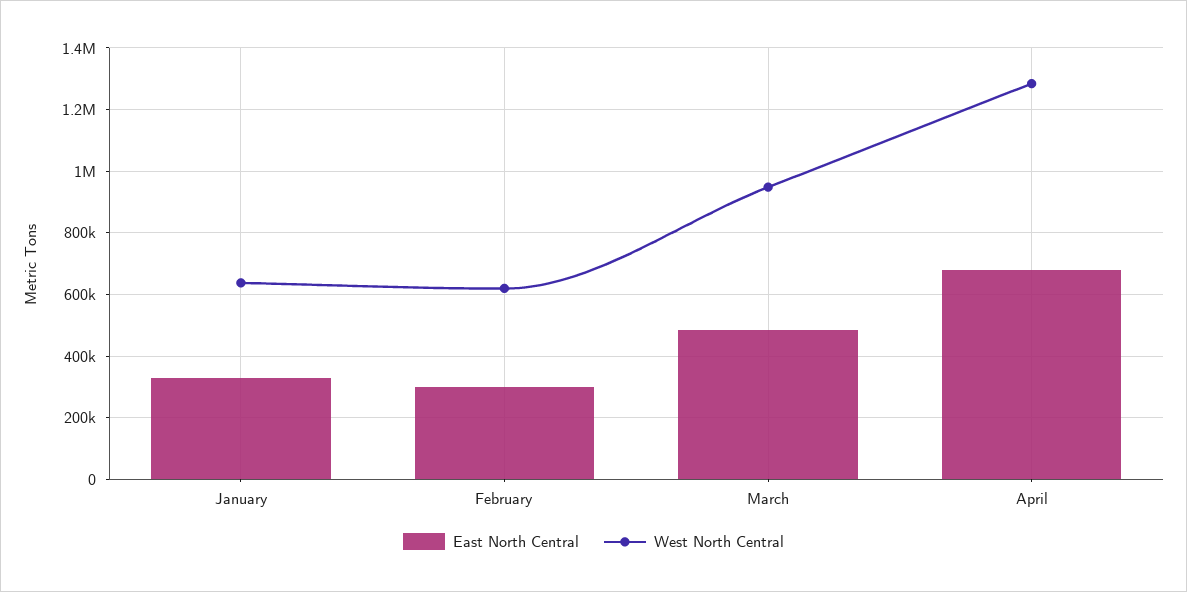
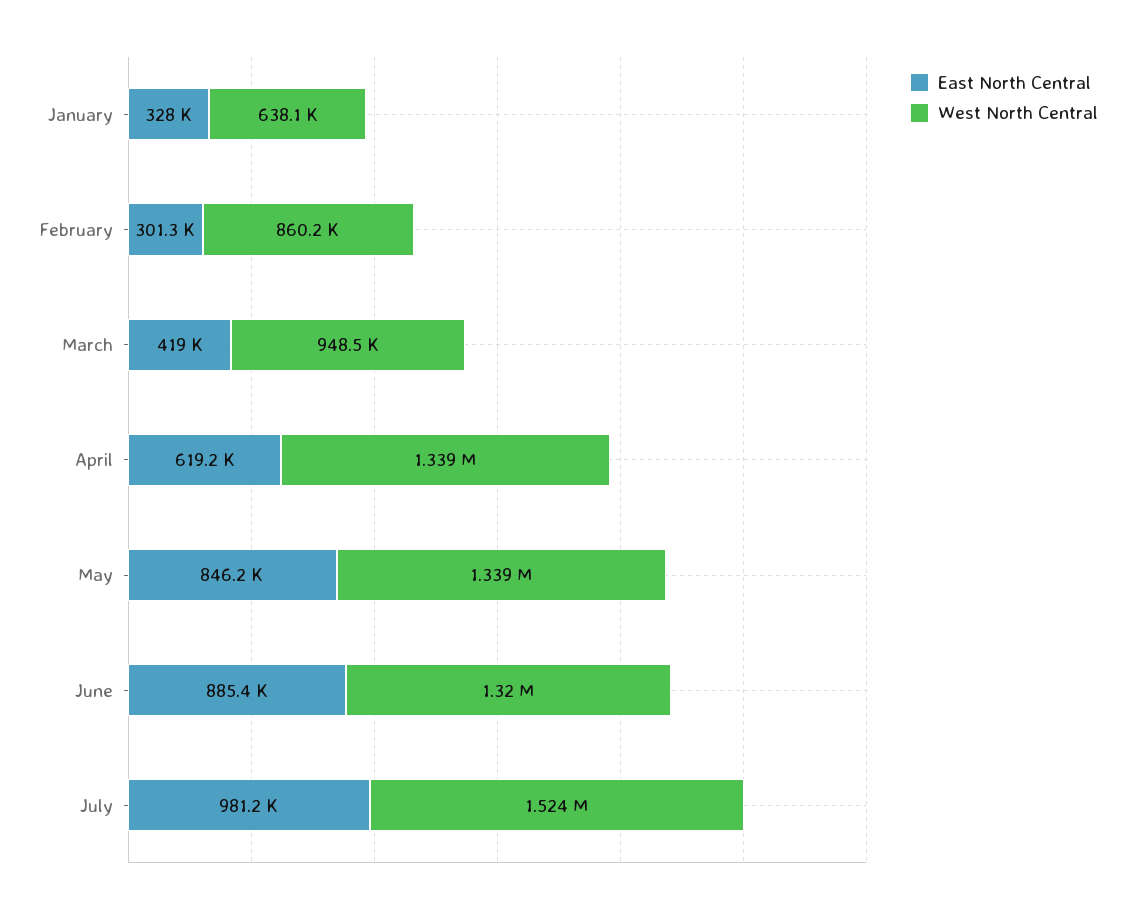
West North Central, February: 620000 -> 860200
East North Central, March: 480000 -> 419000
East North Central, April: 680000 -> 619200
West North Central, April: 1280000 -> 1339000
East North Central, May: none -> 846200
West North Central, May: none -> 1339000
East North Central, June: none -> 885400
West North Central, June: none -> 1320000
East North Central, July: none -> 981200
West North Central, July: none -> 1524000

